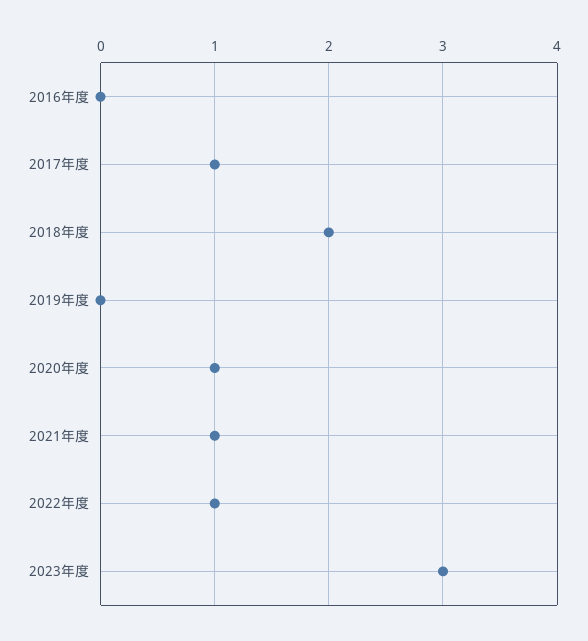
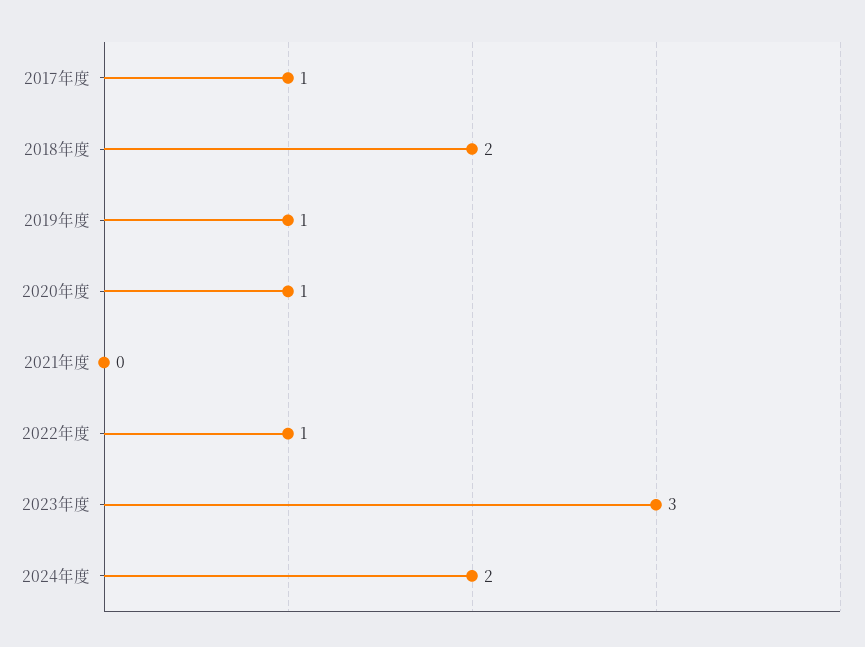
2016年度: 0 -> none
2019年度: 0 -> 1
2021年度: 1 -> 0
2024年度: none -> 2

